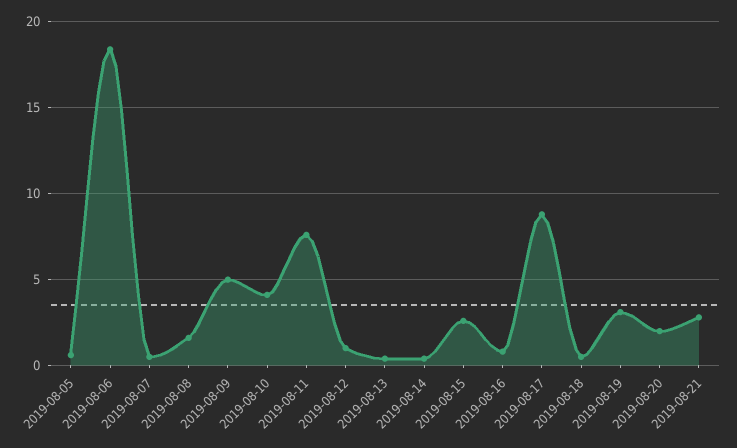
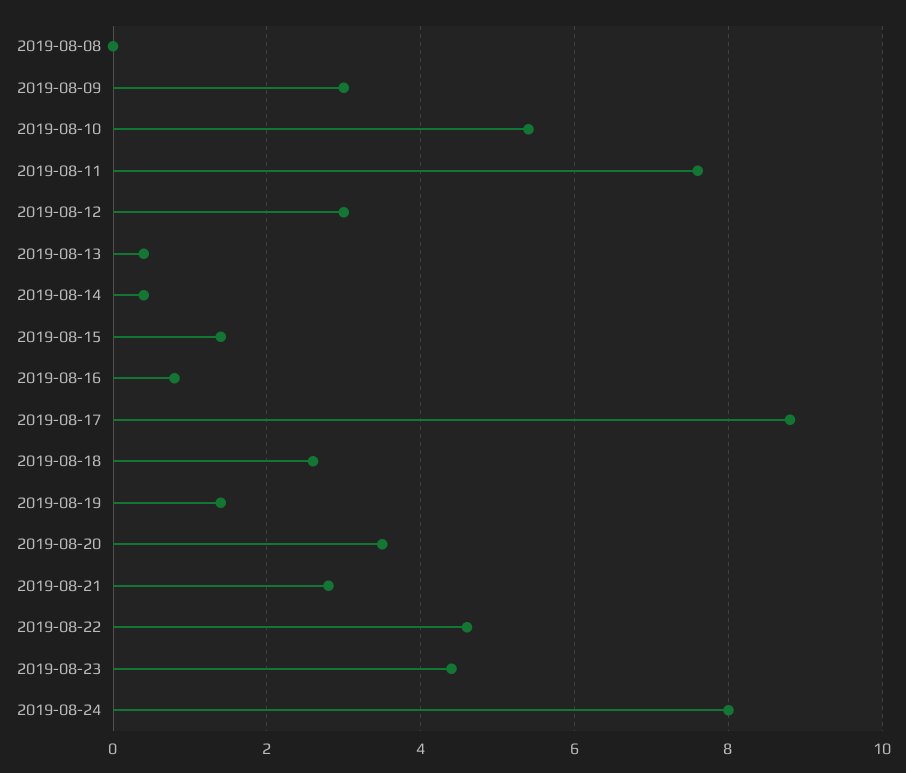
2019-08-05: 0.5 -> none
2019-08-06: 18.5 -> none
2019-08-07: 0.5 -> none
2019-08-08: 1.5 -> 0
2019-08-09: 5 -> 3
2019-08-10: 4 -> 5.5
2019-08-12: 1 -> 3
2019-08-15: 2.5 -> 1.5
2019-08-18: 0.5 -> 2.5
2019-08-19: 3 -> 1.5
2019-08-20: 2 -> 3.5
2019-08-22: none -> 4.5
2019-08-23: none -> 4.5
2019-08-24: none -> 8

